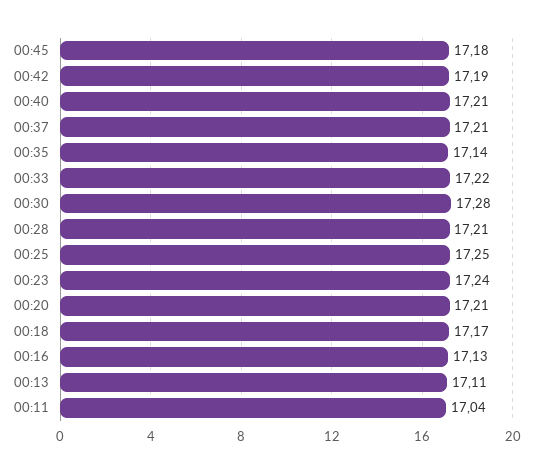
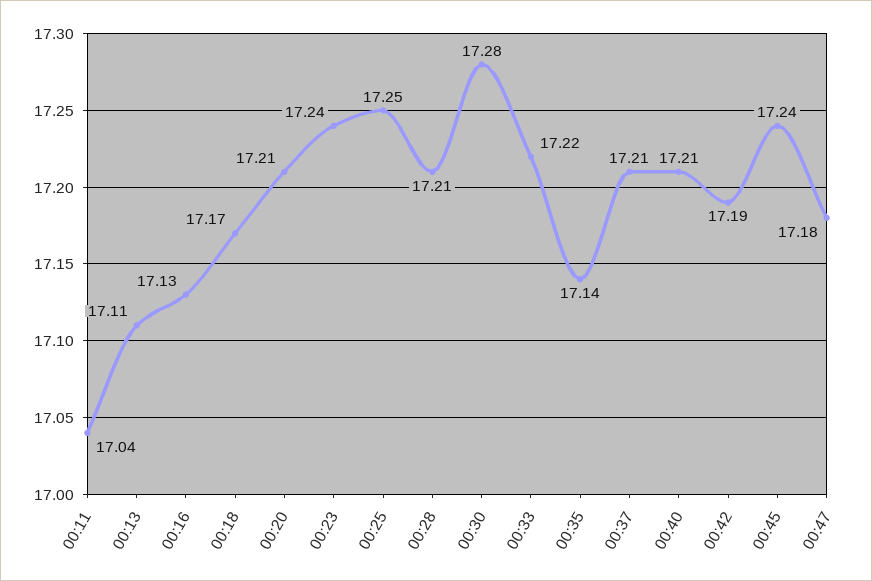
00:45: 17.18 -> 17.24
00:47: none -> 17.18

